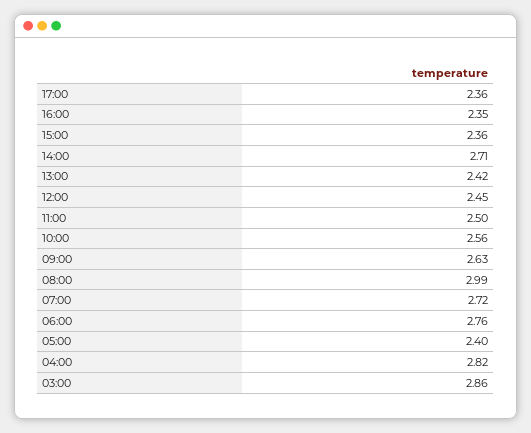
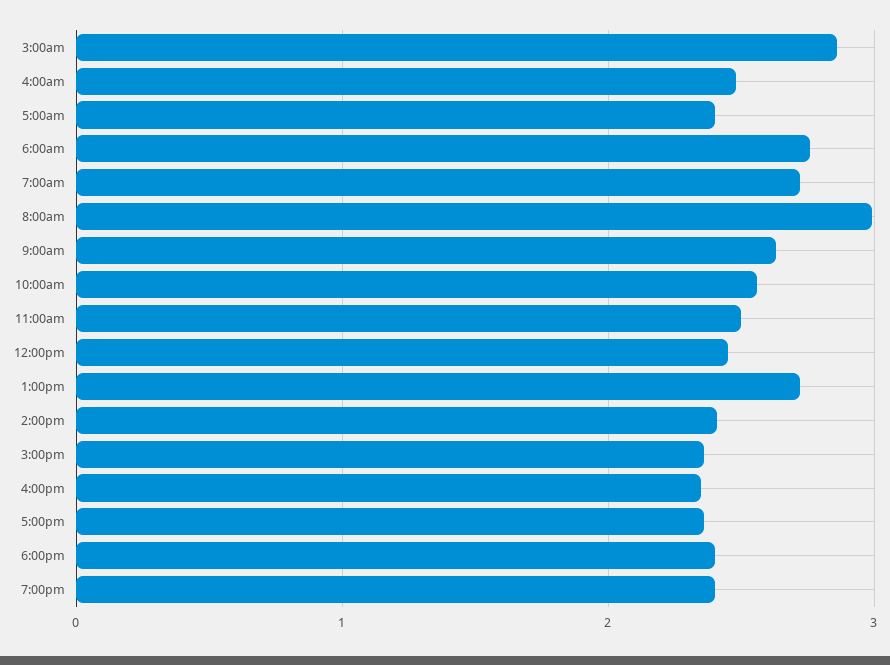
14:00: 2.71 -> 2.4
13:00: 2.42 -> 2.7
04:00: 2.82 -> 2.5
6:00pm: none -> 2.4
7:00pm: none -> 2.4

